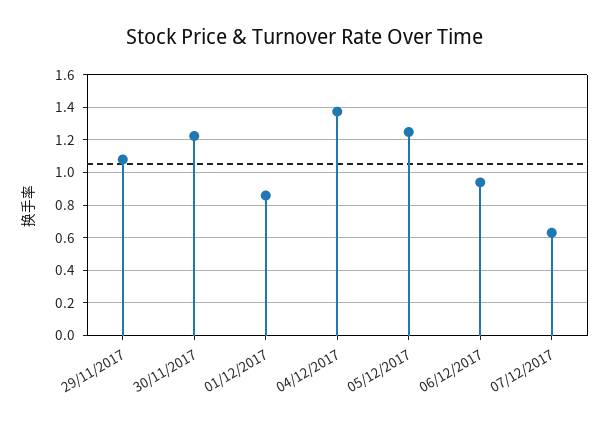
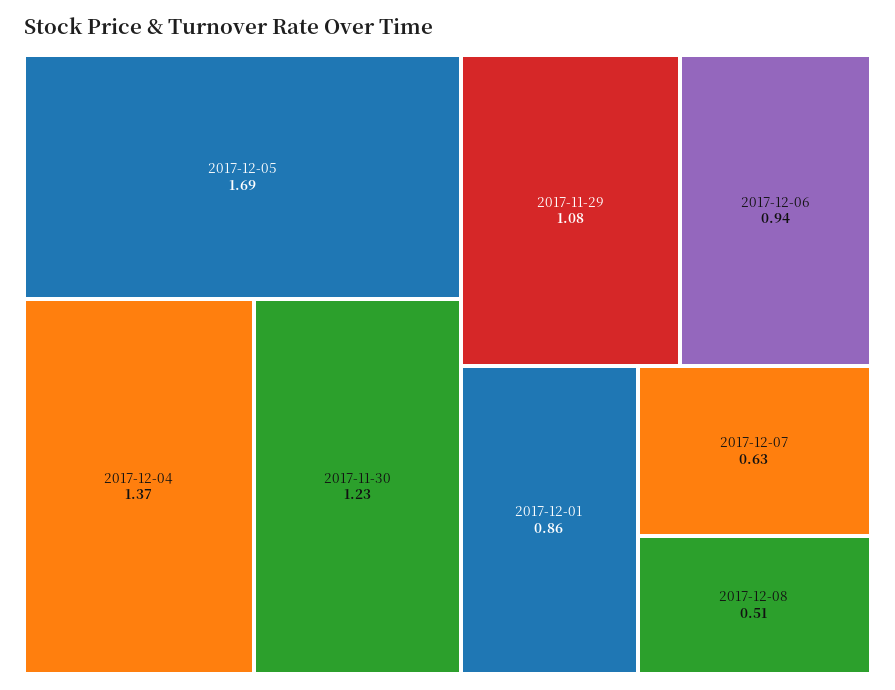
05/12/2017: 1.25 -> 1.69
2017-12-08: none -> 0.51

